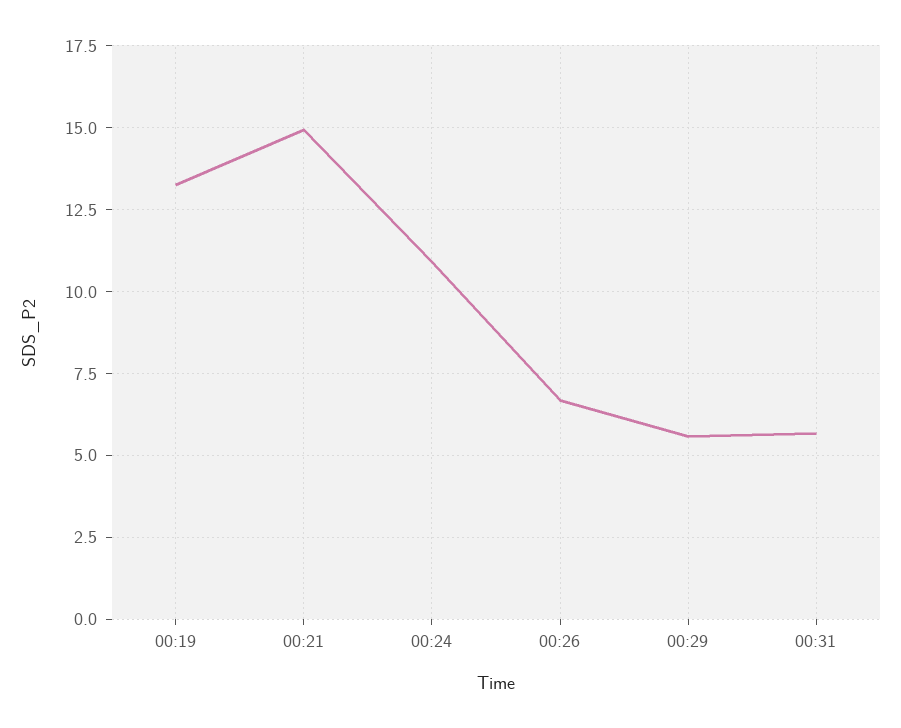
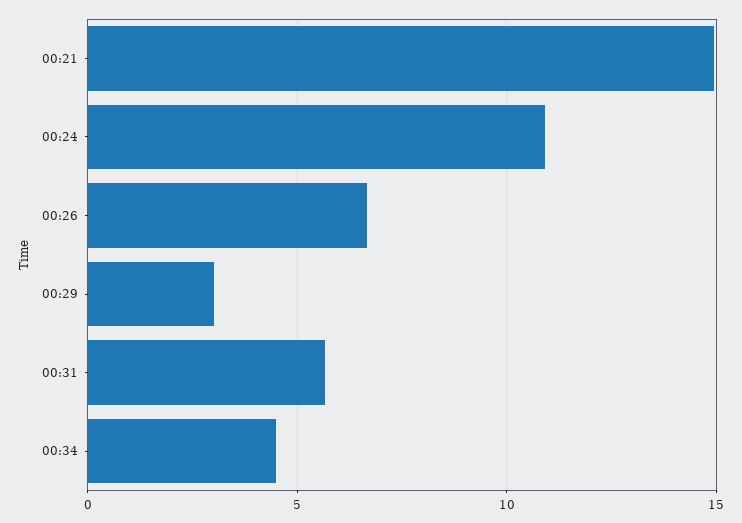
00:19: 13.25 -> none
00:29: 5.5 -> 3
00:34: none -> 4.5

